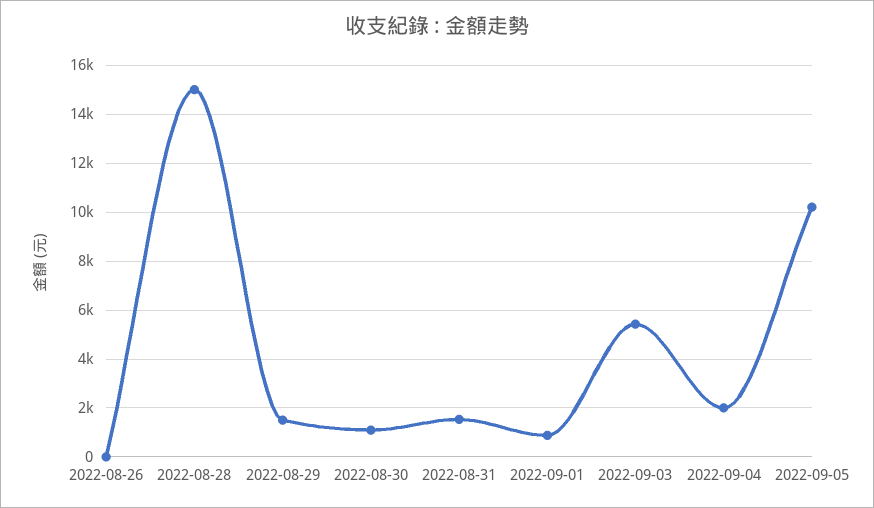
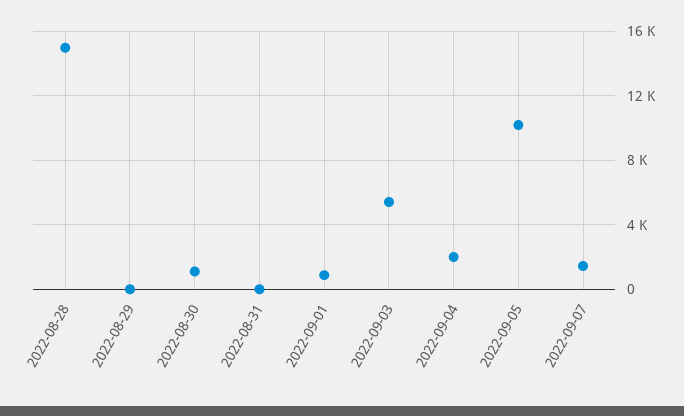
2022-08-26: 0 -> none
2022-08-29: 1500 -> 0
2022-08-31: 1500 -> 0
2022-09-07: none -> 1500

